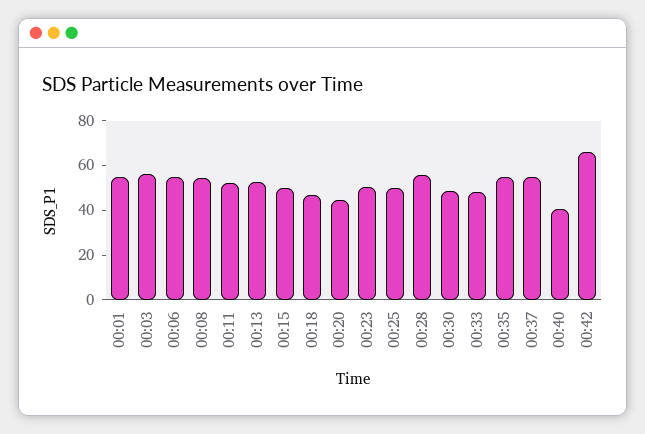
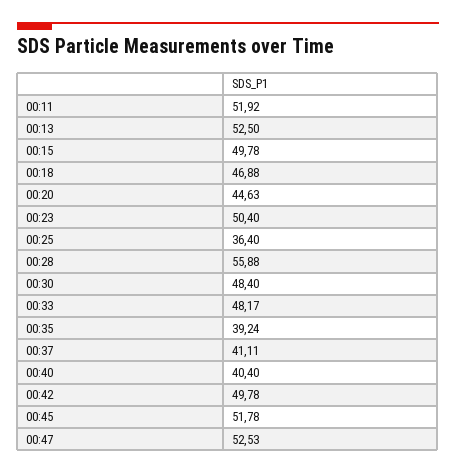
00:01: 55 -> none
00:03: 55 -> none
00:06: 55 -> none
00:08: 55 -> none
00:25: 50 -> 36.4
00:35: 55 -> 39.24
00:37: 55 -> 41.11
00:42: 65 -> 49.78
00:45: none -> 51.78
00:47: none -> 52.53

